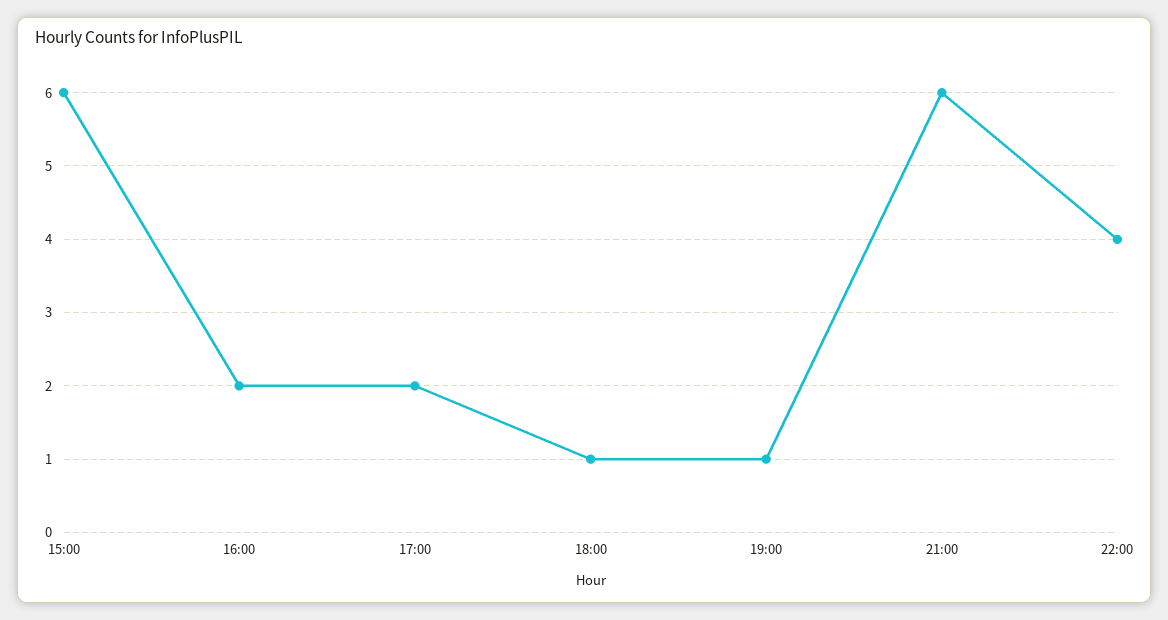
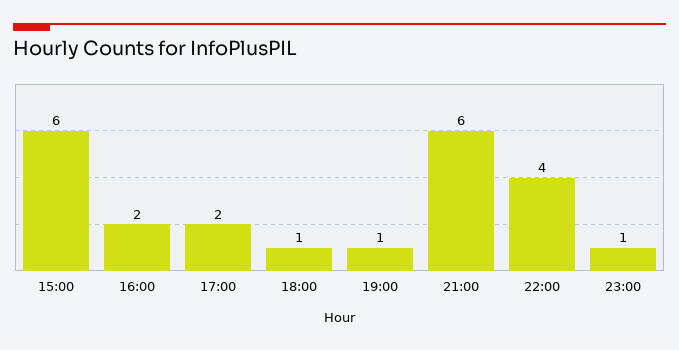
23:00: none -> 1

